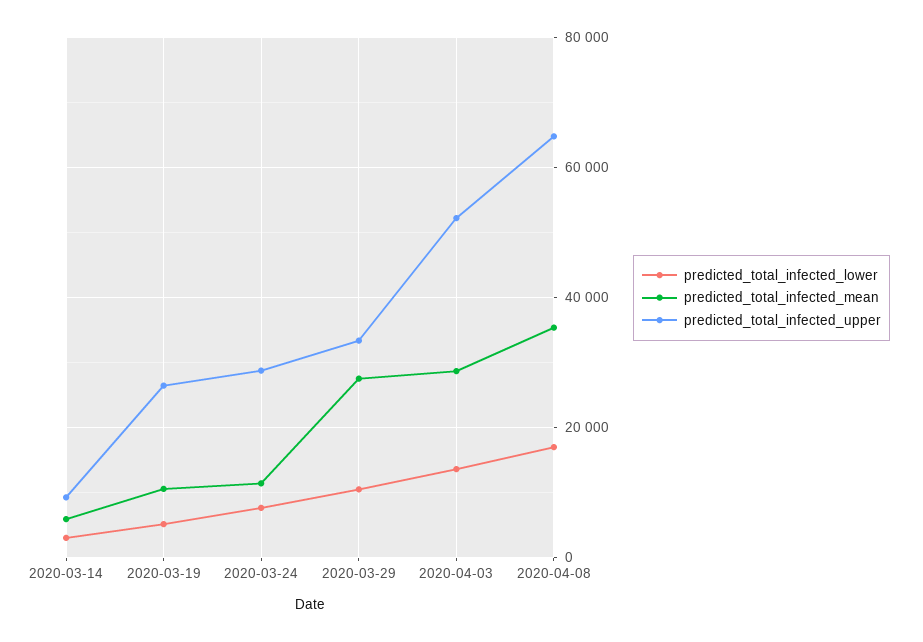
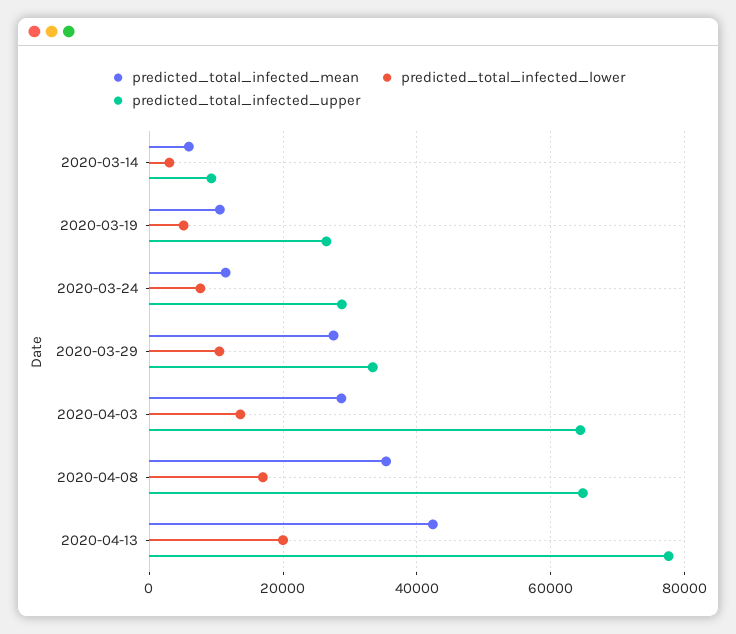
predicted_total_infected_upper, 2020-04-03: 52000 -> 64000
predicted_total_infected_mean, 2020-04-13: none -> 42000
predicted_total_infected_lower, 2020-04-13: none -> 20000
predicted_total_infected_upper, 2020-04-13: none -> 78000

